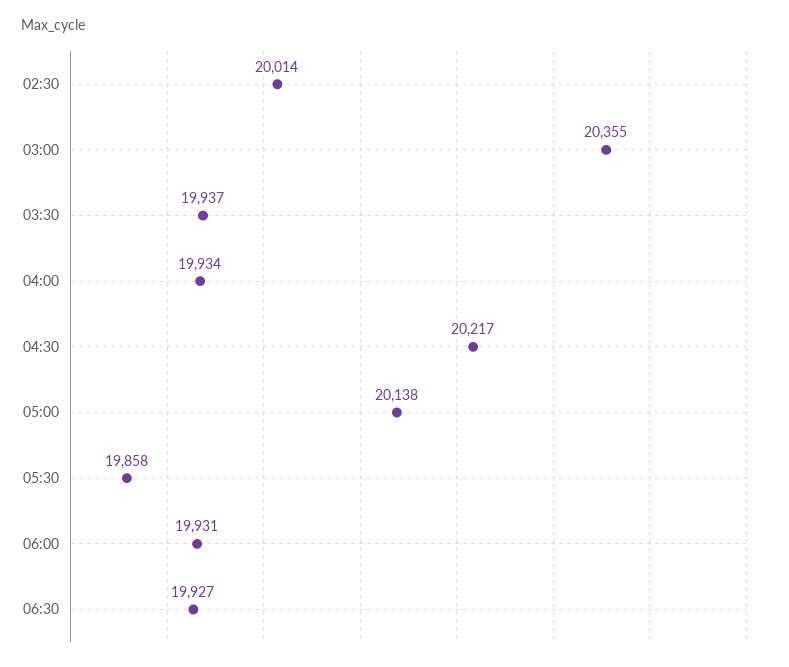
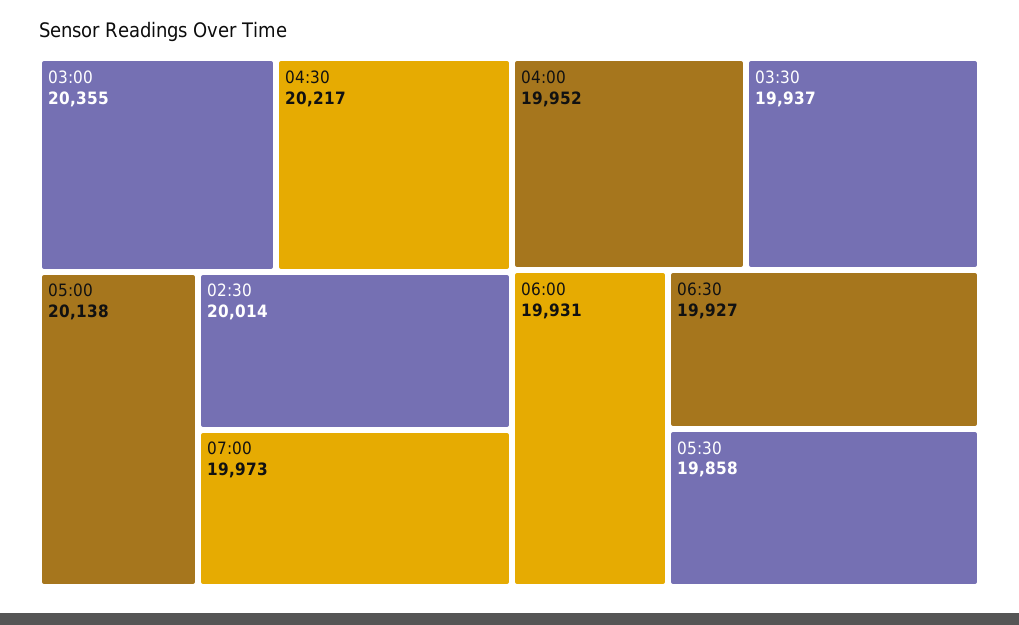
04:00: 19934 -> 19952
07:00: none -> 19973

